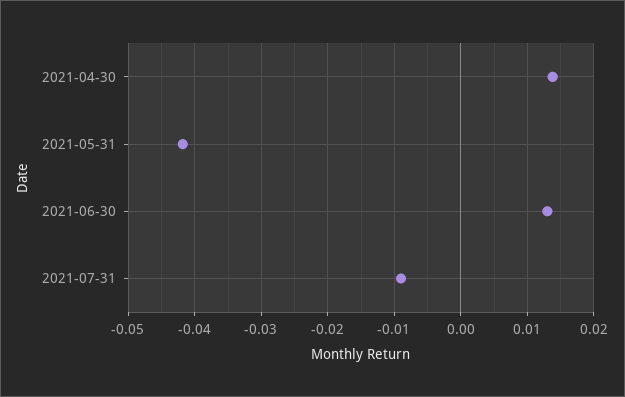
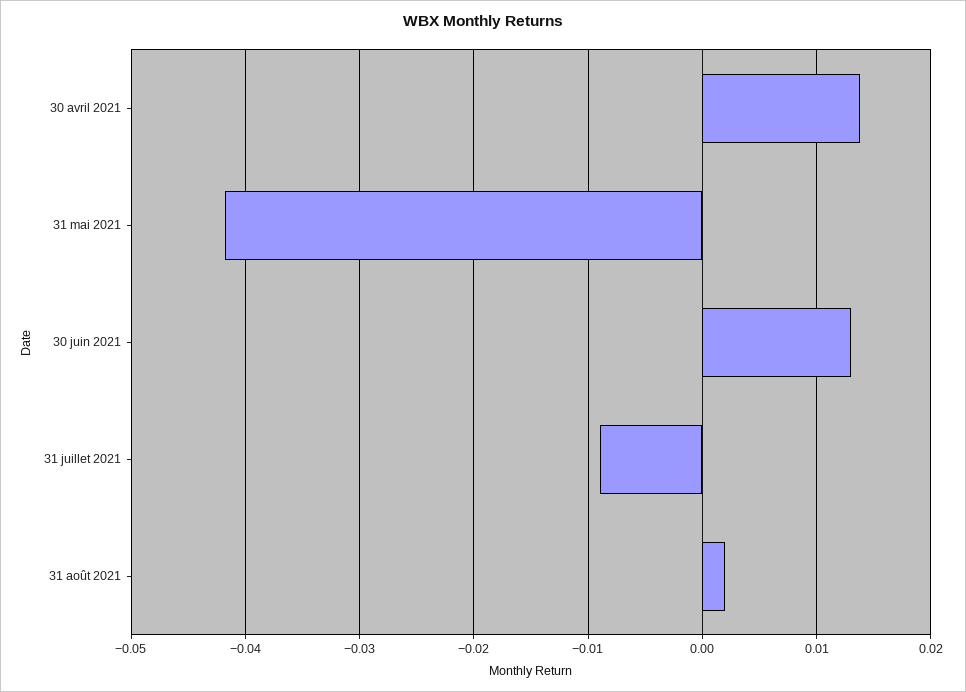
31 août 2021: none -> 0.002

